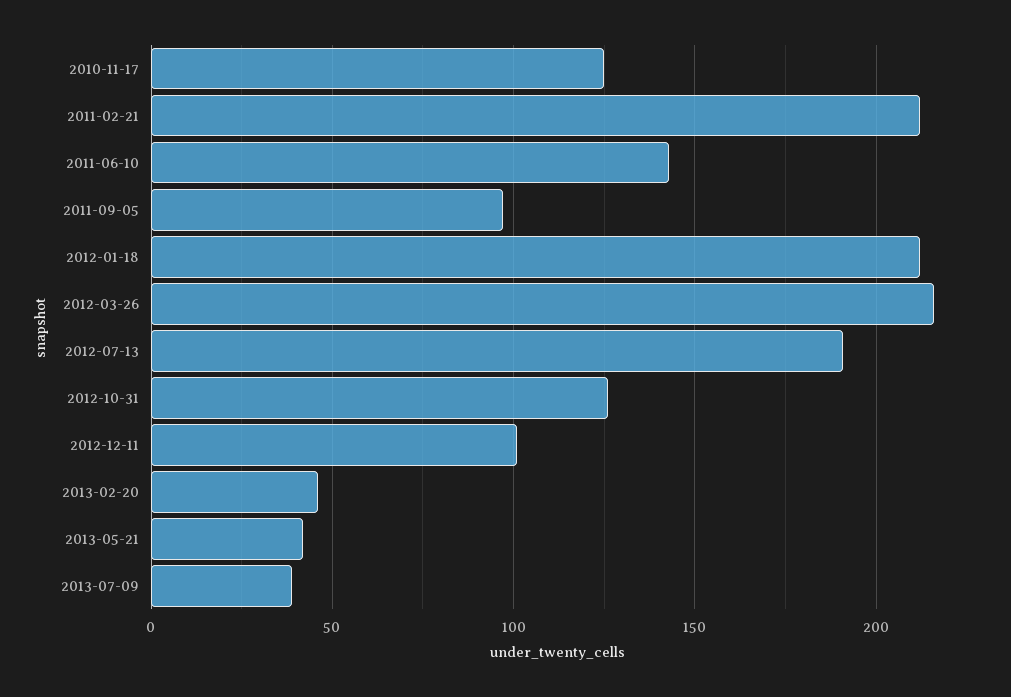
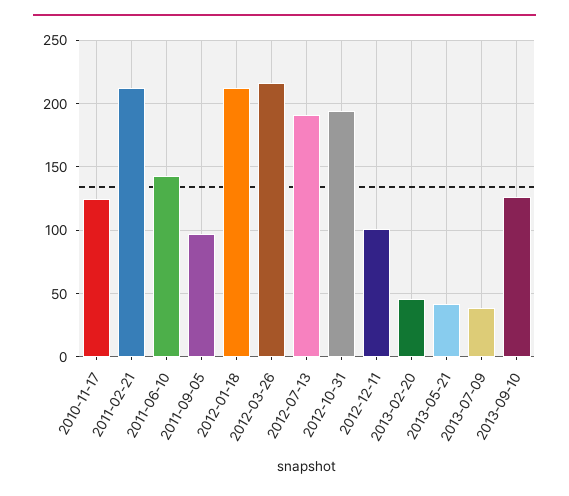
2012-10-31: 125 -> 195
2013-09-10: none -> 125

